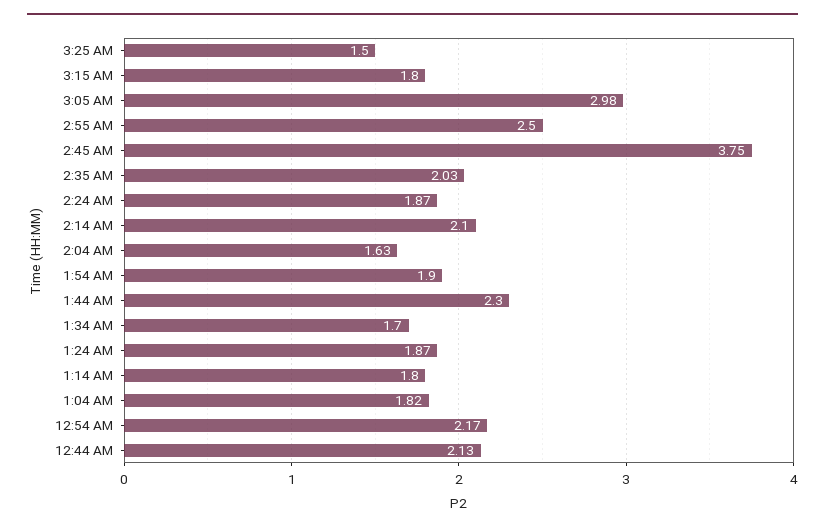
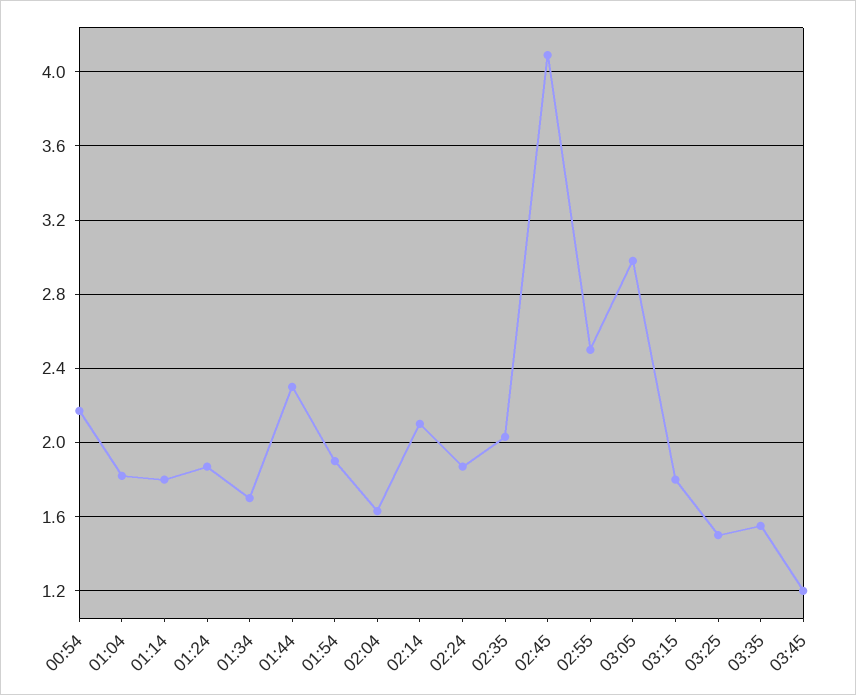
2:45 AM: 3.75 -> 4.1
12:44 AM: 2.13 -> none
03:35: none -> 1.55
03:45: none -> 1.2

